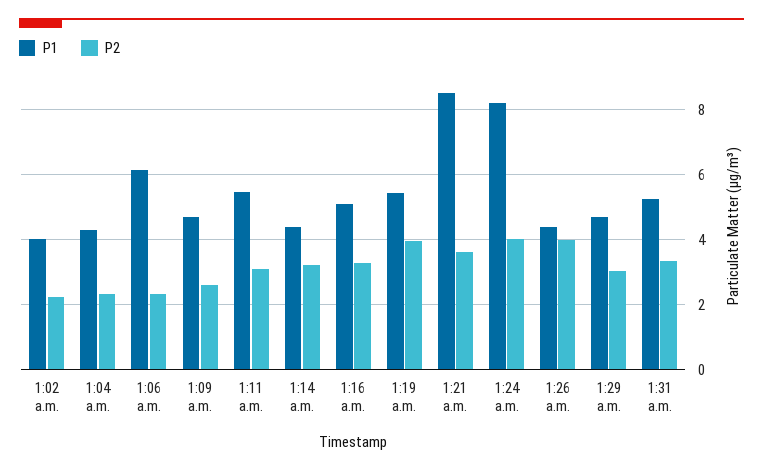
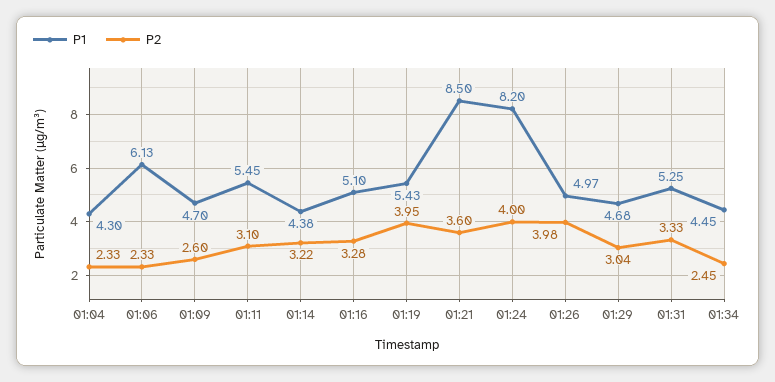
P1, 1:02 a.m.: 4 -> none
P2, 1:02 a.m.: 2.2 -> none
P1, 1:26 a.m.: 4.4 -> 4.97
P1, 01:34: none -> 4.45
P2, 01:34: none -> 2.45

